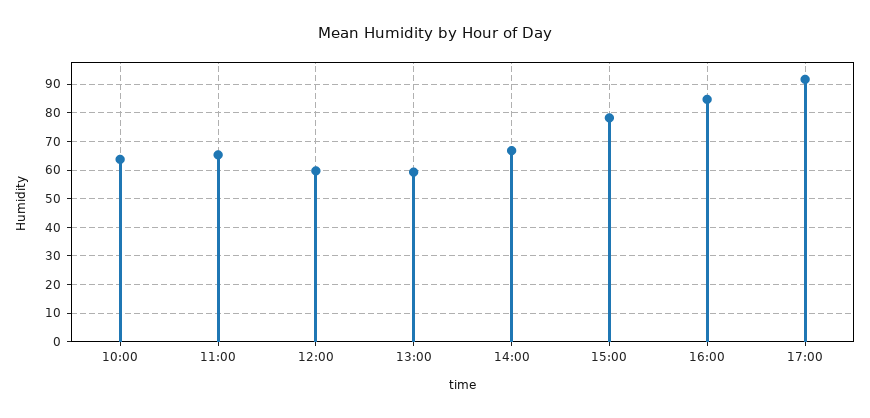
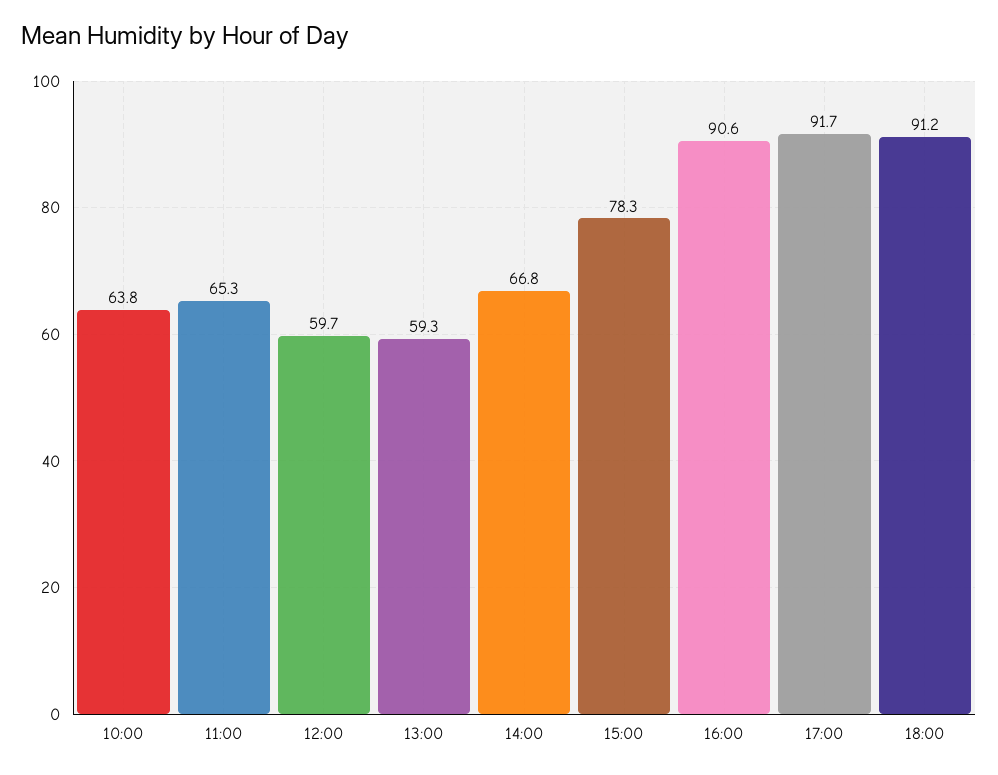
16:00: 85 -> 90.6
18:00: none -> 91.2

